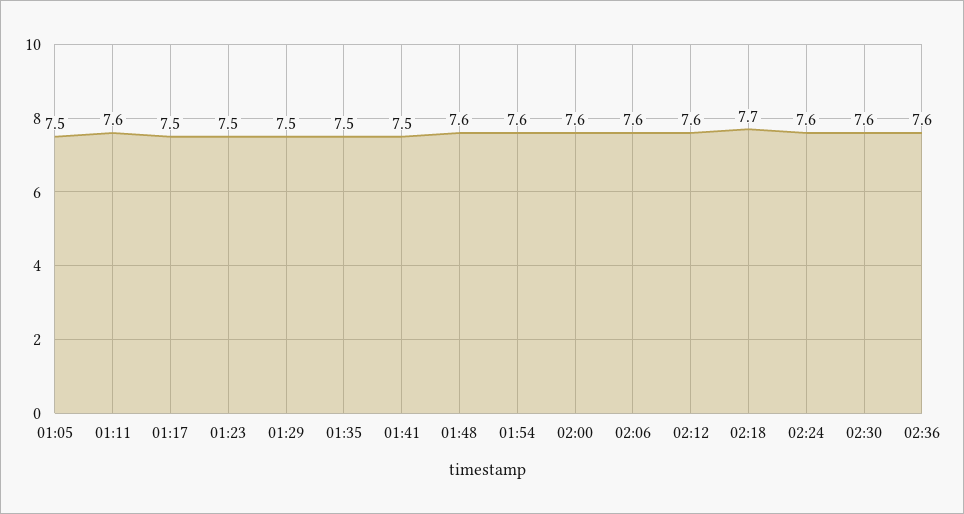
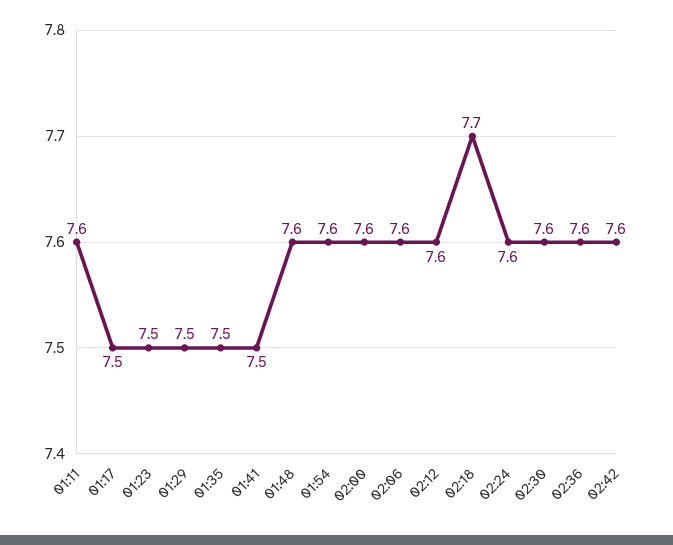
01:05: 7.5 -> none
02:42: none -> 7.6

